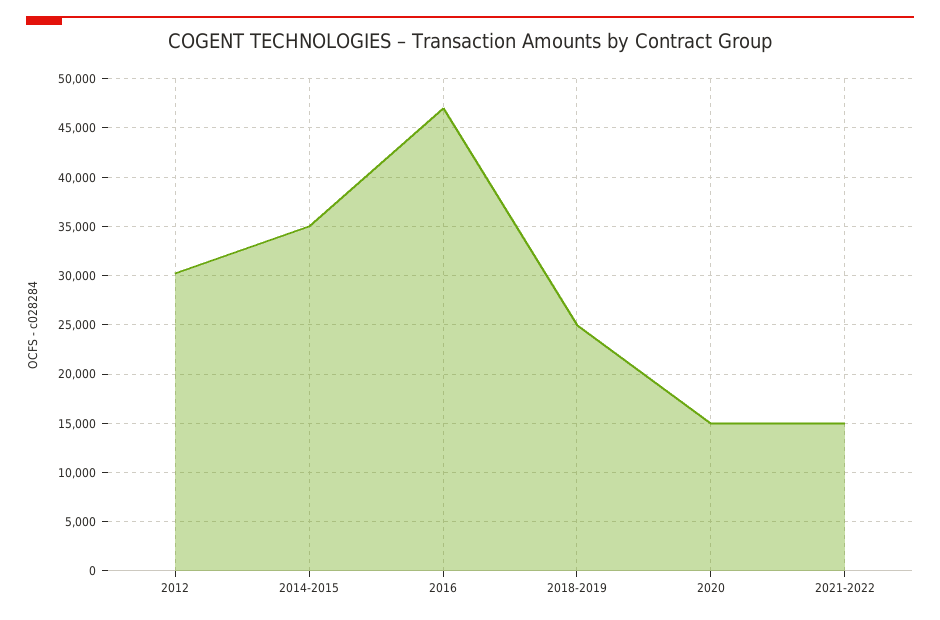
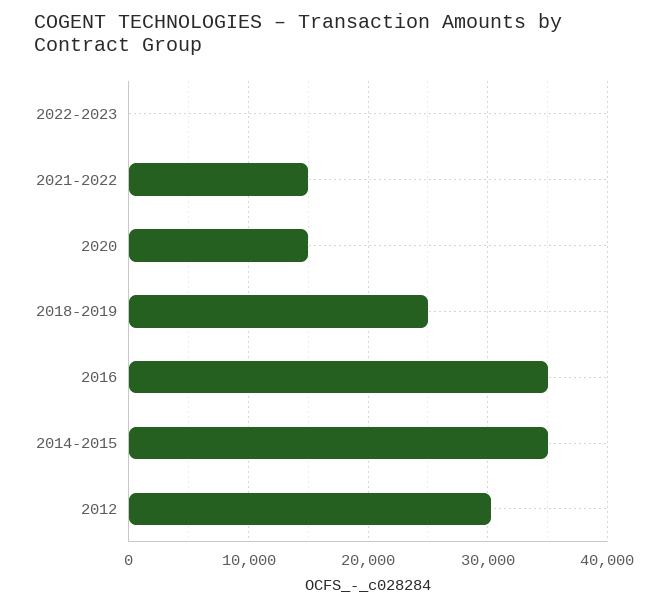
2016: 47000 -> 35000
2022-2023: none -> 0

